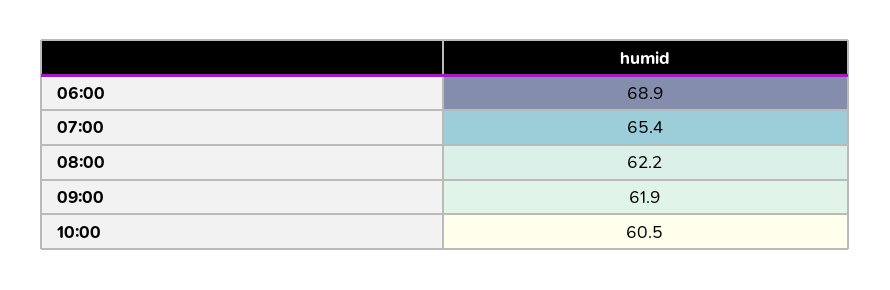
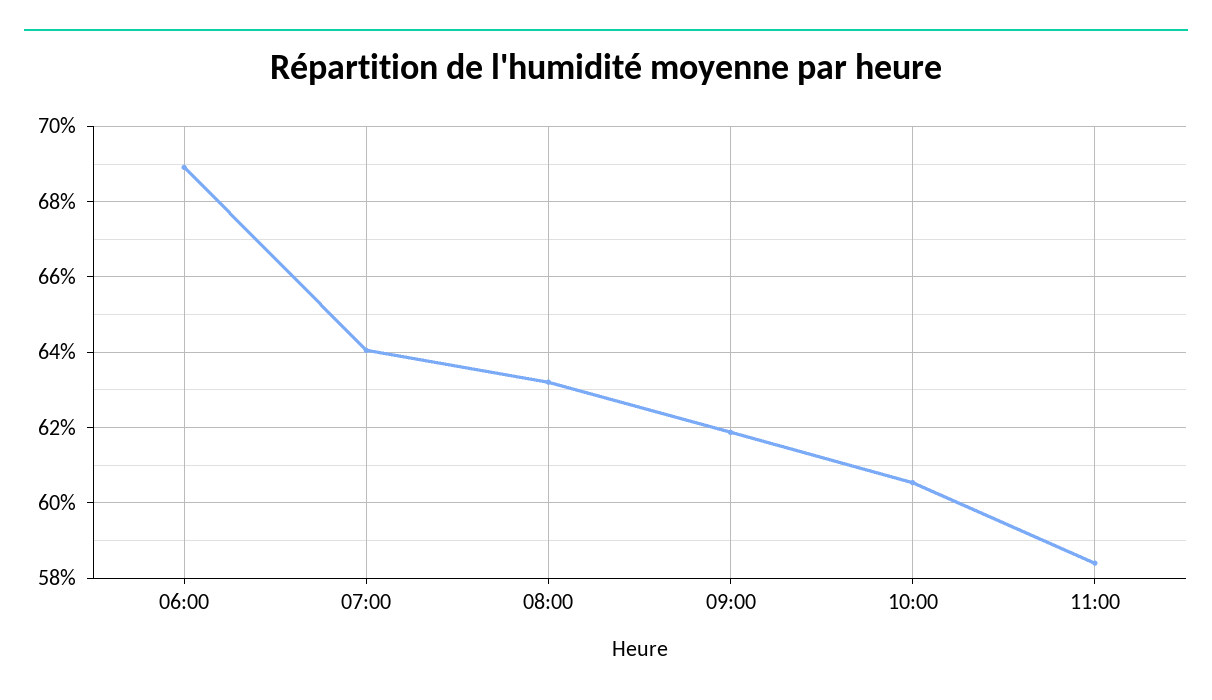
07:00: 65.4 -> 64
08:00: 62.2 -> 63.2
11:00: none -> 58.4

